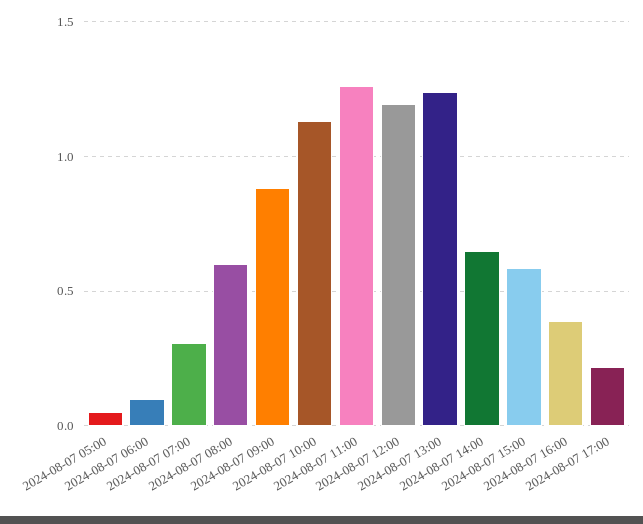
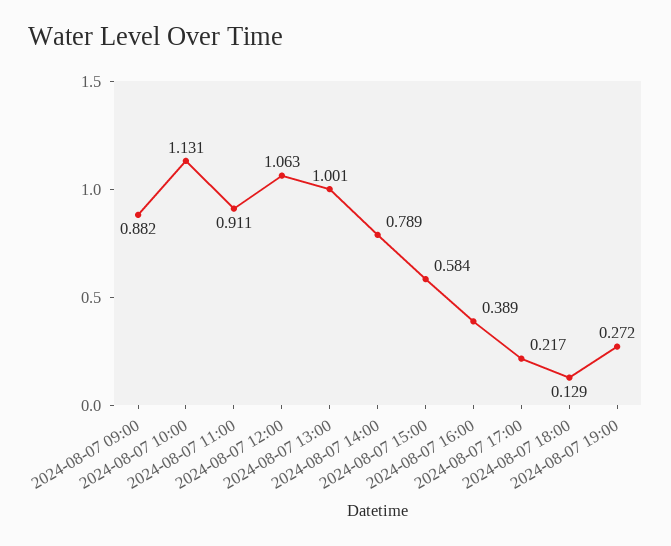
2024-08-07 05:00: 0.05 -> none
2024-08-07 06:00: 0.1 -> none
2024-08-07 07:00: 0.3 -> none
2024-08-07 08:00: 0.6 -> none
2024-08-07 11:00: 1.25 -> 0.911
2024-08-07 12:00: 1.2 -> 1.063
2024-08-07 13:00: 1.25 -> 1.001
2024-08-07 14:00: 0.65 -> 0.789
2024-08-07 18:00: none -> 0.129
2024-08-07 19:00: none -> 0.272

